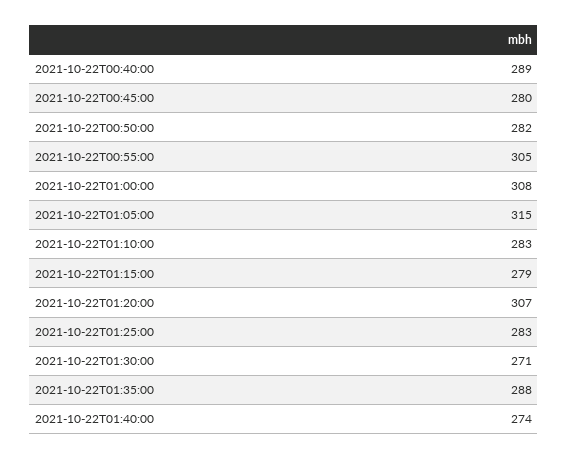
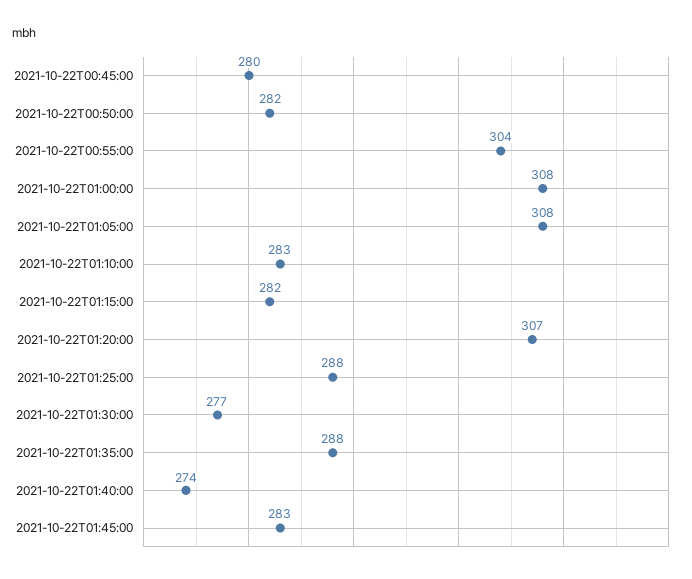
2021-10-22T00:40:00: 289 -> none
2021-10-22T00:55:00: 305 -> 304
2021-10-22T01:05:00: 315 -> 308
2021-10-22T01:15:00: 279 -> 282
2021-10-22T01:25:00: 283 -> 288
2021-10-22T01:30:00: 271 -> 277
2021-10-22T01:45:00: none -> 283

